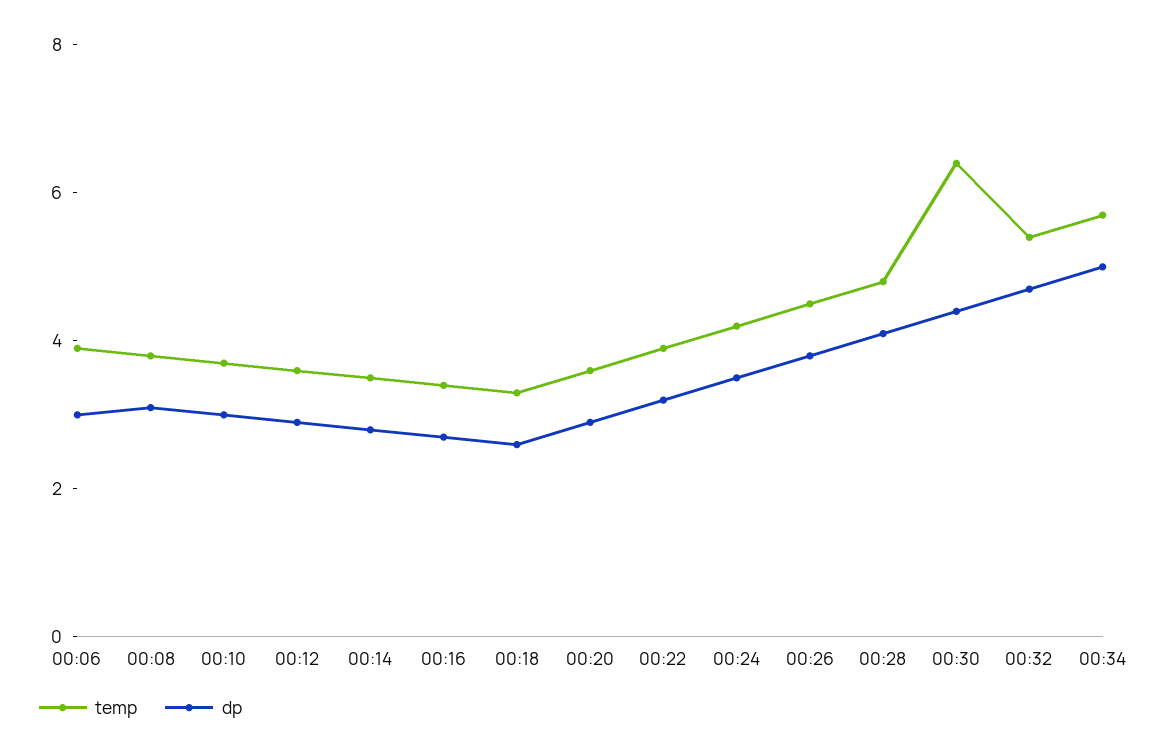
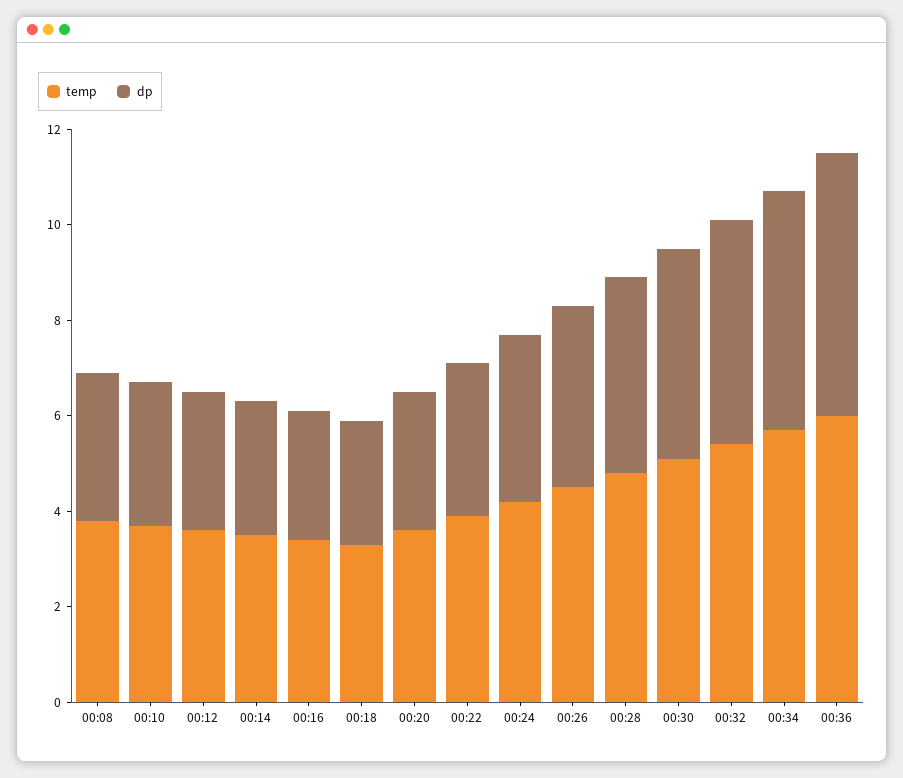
temp, 00:06: 4 -> none
dp, 00:06: 3 -> none
temp, 00:30: 6.5 -> 5
temp, 00:36: none -> 6
dp, 00:36: none -> 5.5

